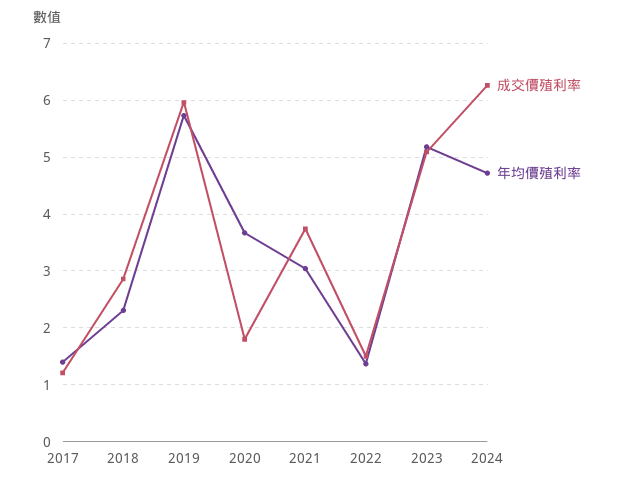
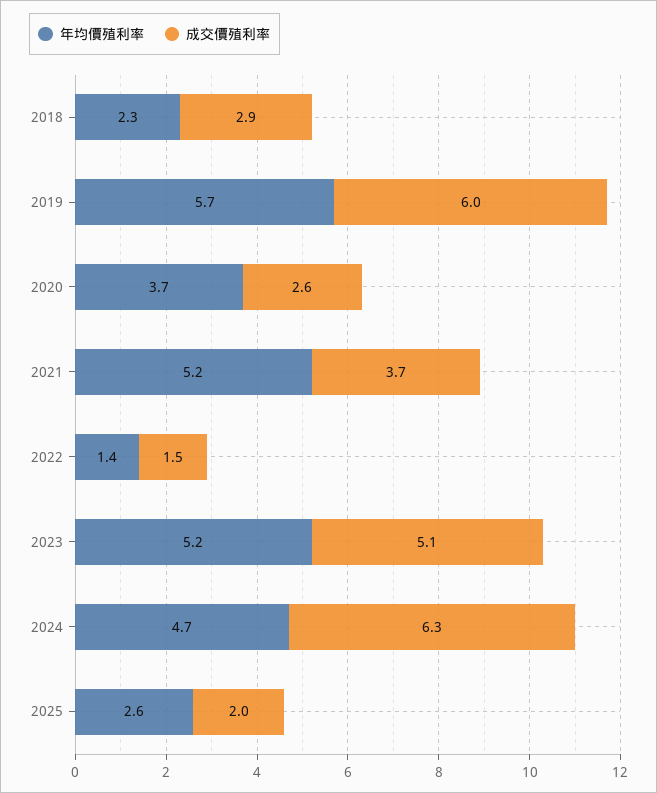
成交價殖利率, 2017: 1.2 -> none
年均價殖利率, 2017: 1.4 -> none
成交價殖利率, 2020: 1.8 -> 2.6
年均價殖利率, 2021: 3 -> 5.2
年均價殖利率, 2025: none -> 2.6
成交價殖利率, 2025: none -> 2

